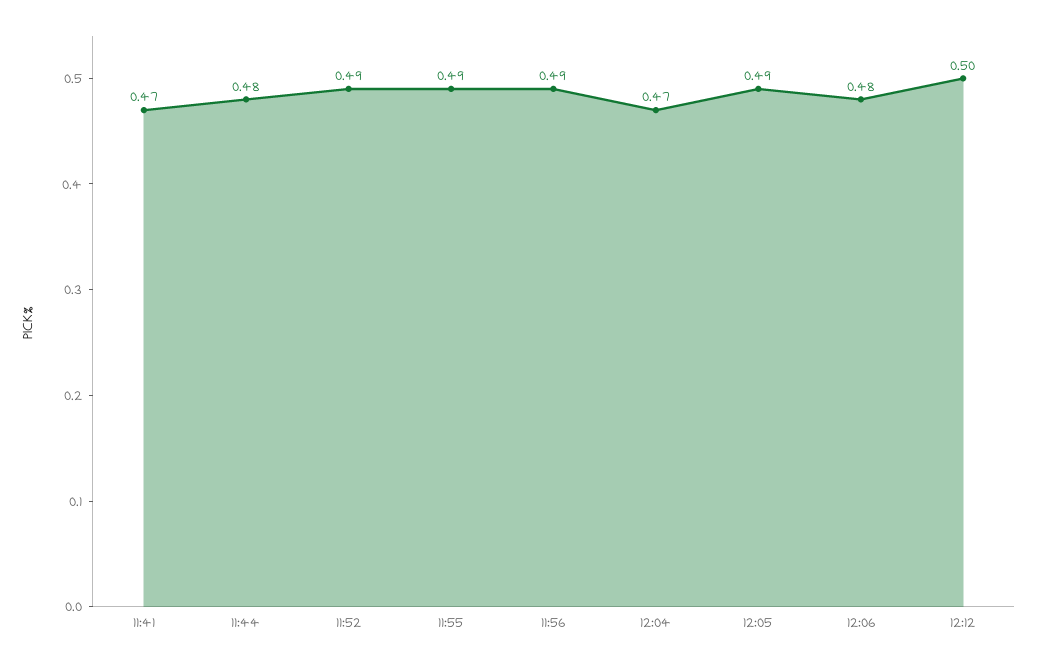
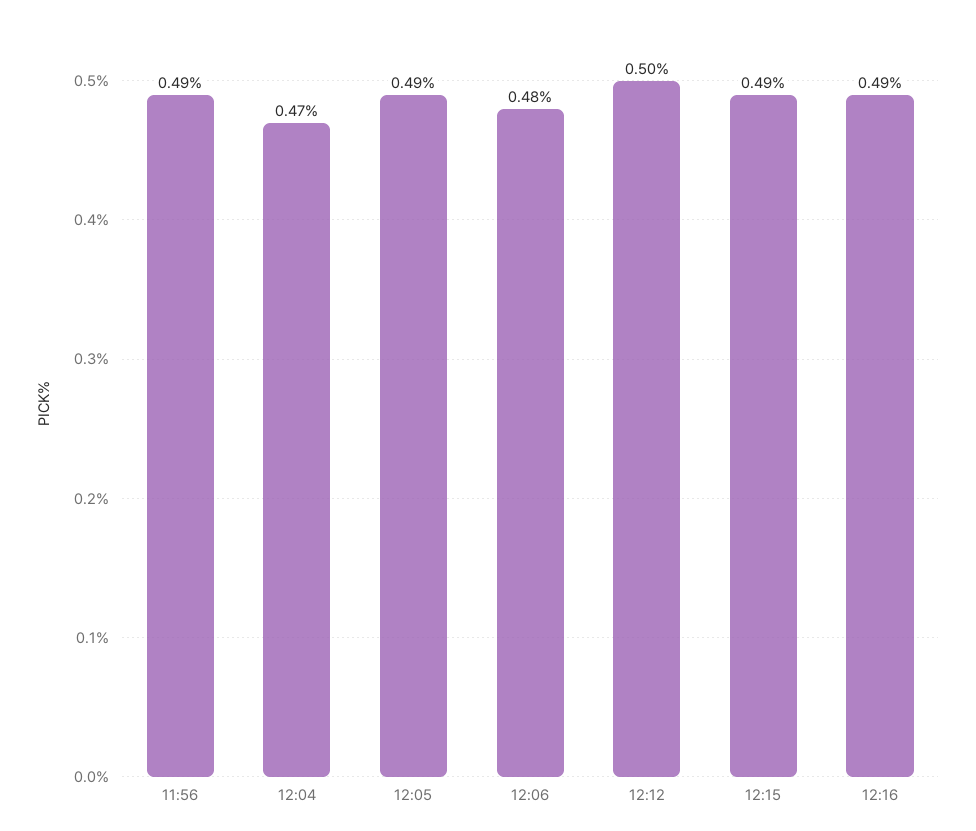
11:41: 0.47 -> none
11:44: 0.48 -> none
11:52: 0.49 -> none
11:55: 0.49 -> none
12:15: none -> 0.49
12:16: none -> 0.49

